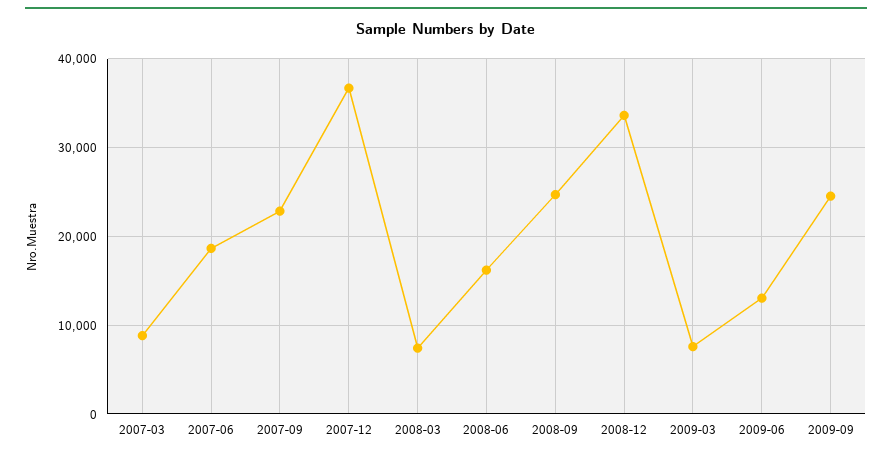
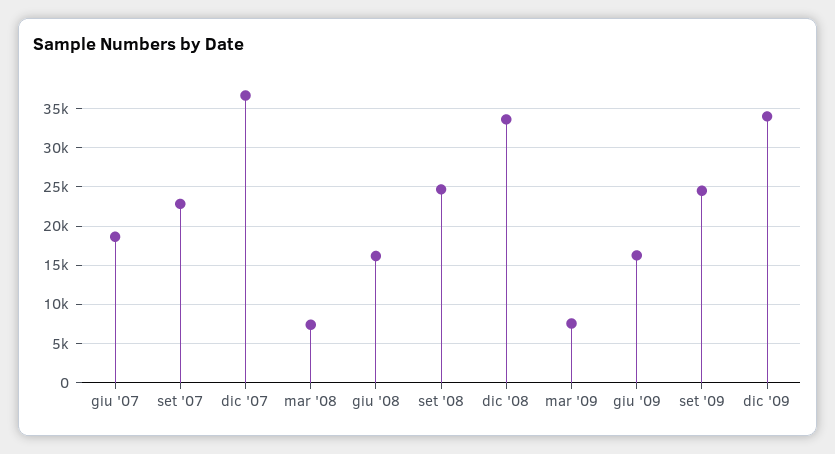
2007-03: 9000 -> none
2009-06: 13000 -> 16000
dic '09: none -> 34000

